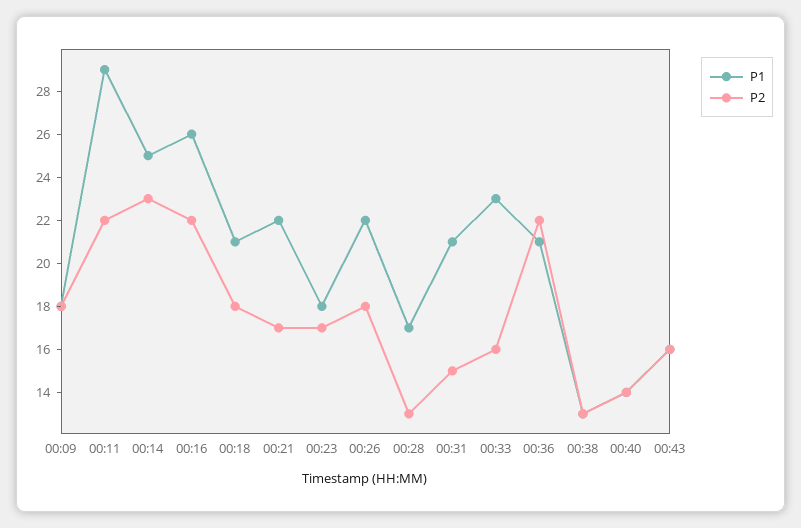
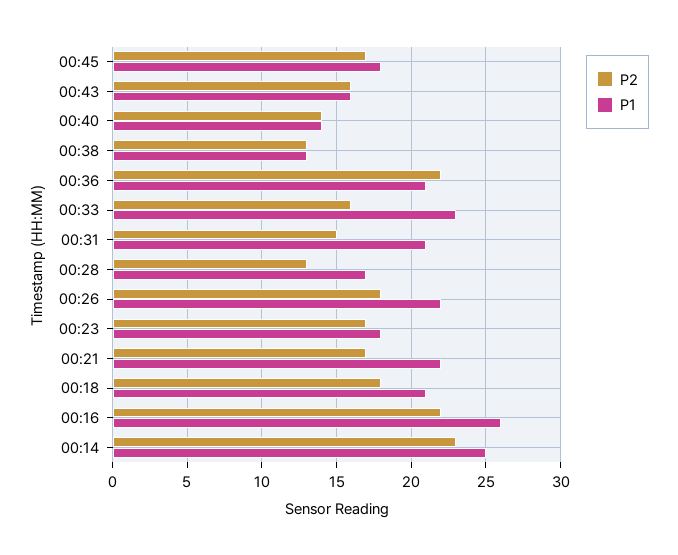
P1, 00:09: 18 -> none
P2, 00:09: 18 -> none
P1, 00:11: 29 -> none
P2, 00:11: 22 -> none
P2, 00:45: none -> 17
P1, 00:45: none -> 18

